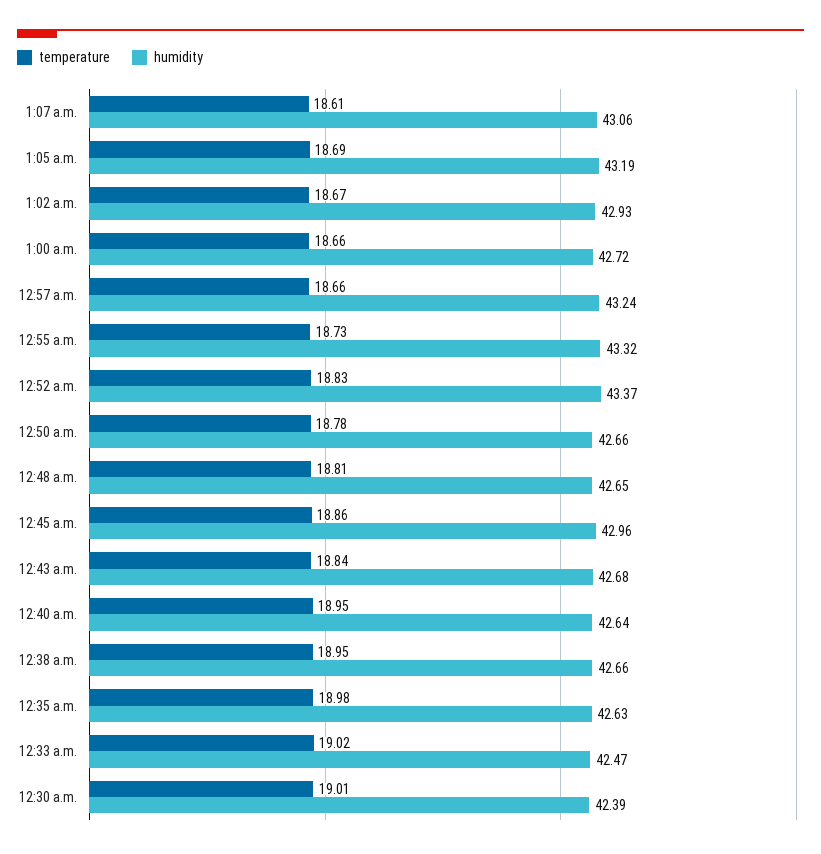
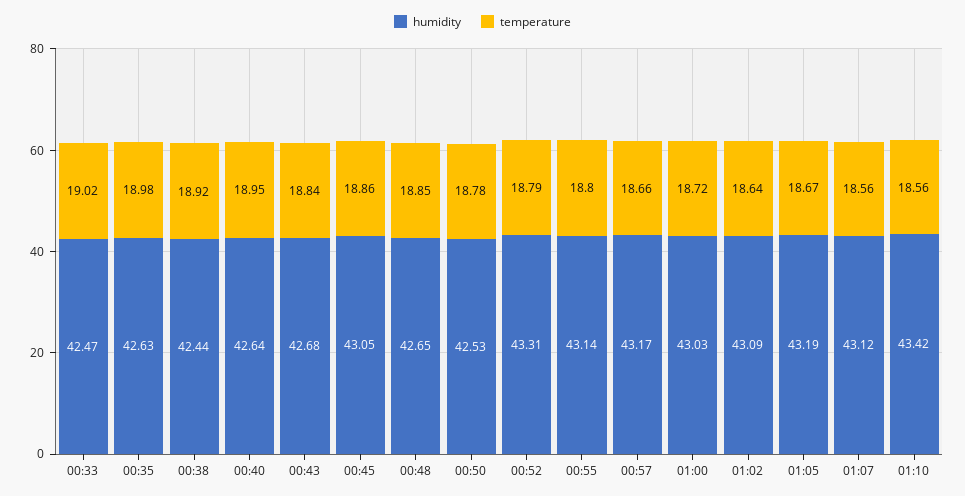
temperature, 1:07 a.m.: 18.61 -> 18.56
humidity, 1:07 a.m.: 43.06 -> 43.12
temperature, 1:05 a.m.: 18.69 -> 18.67
temperature, 1:02 a.m.: 18.67 -> 18.64
humidity, 1:02 a.m.: 42.93 -> 43.09
temperature, 1:00 a.m.: 18.66 -> 18.72
humidity, 1:00 a.m.: 42.72 -> 43.03
humidity, 12:57 a.m.: 43.24 -> 43.17
temperature, 12:55 a.m.: 18.73 -> 18.8
humidity, 12:55 a.m.: 43.32 -> 43.14
temperature, 12:52 a.m.: 18.83 -> 18.79
humidity, 12:52 a.m.: 43.37 -> 43.31
humidity, 12:50 a.m.: 42.66 -> 42.53
temperature, 12:48 a.m.: 18.81 -> 18.85
humidity, 12:45 a.m.: 42.96 -> 43.05
temperature, 12:38 a.m.: 18.95 -> 18.92
humidity, 12:38 a.m.: 42.66 -> 42.44
temperature, 12:30 a.m.: 19.01 -> none
humidity, 12:30 a.m.: 42.39 -> none
humidity, 01:10: none -> 43.42
temperature, 01:10: none -> 18.56

